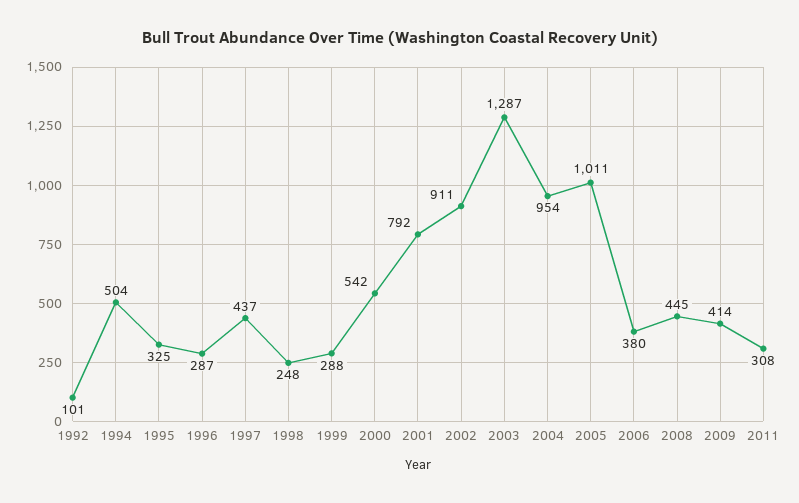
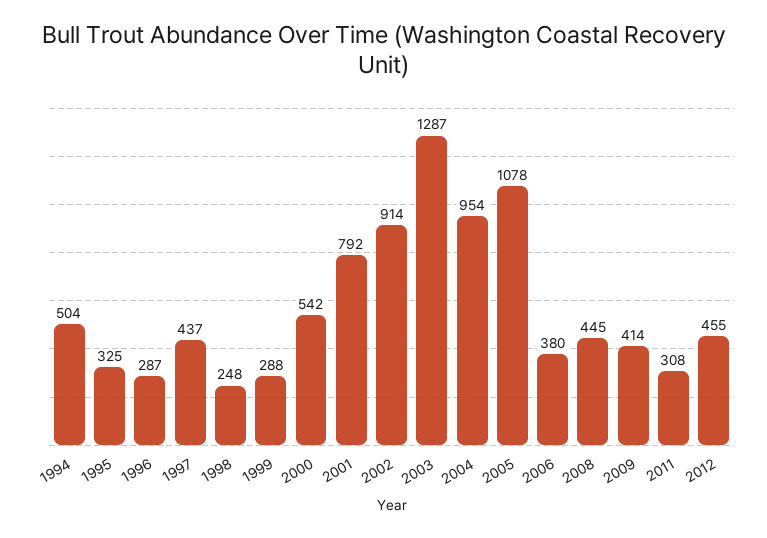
1992: 101 -> none
2002: 911 -> 914
2005: 1011 -> 1078
2012: none -> 455

